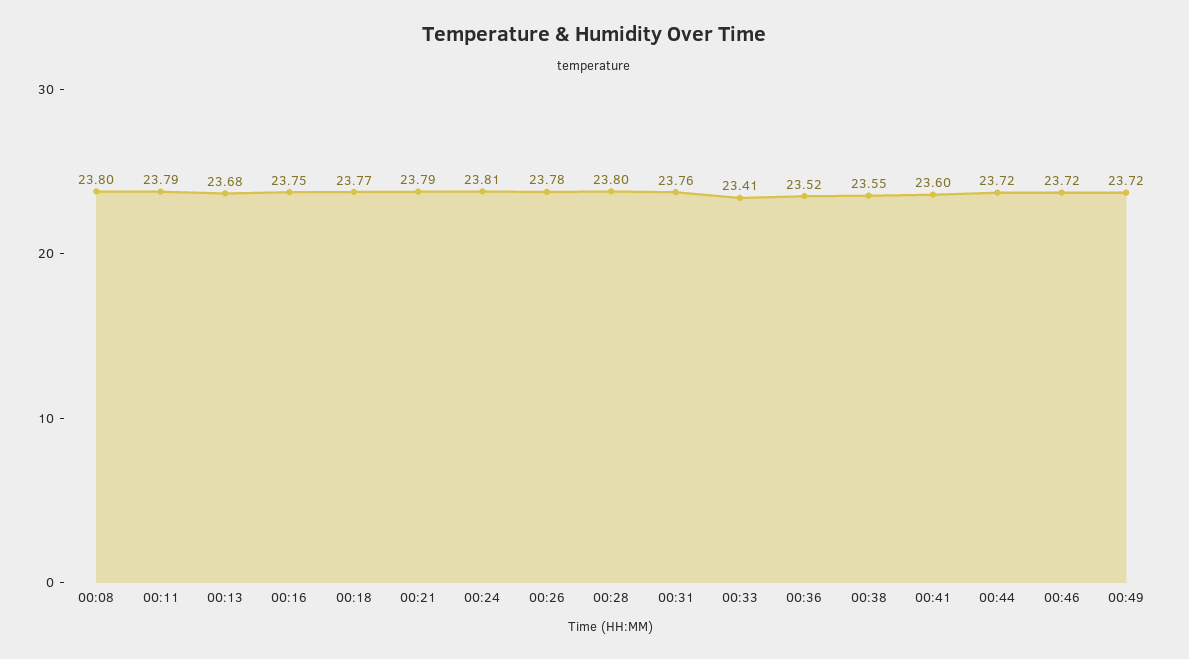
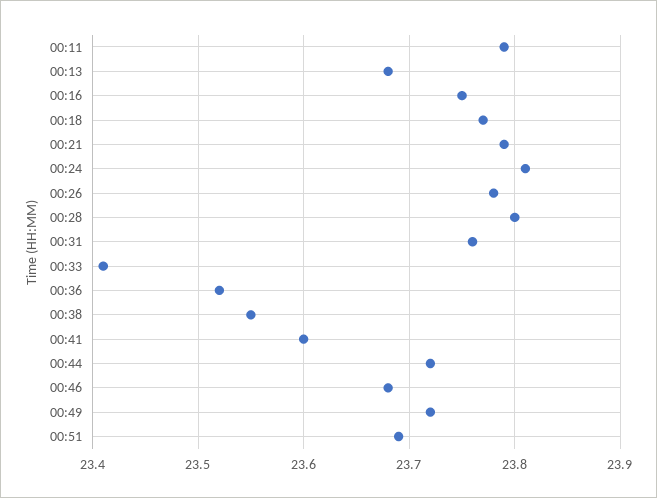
00:08: 23.8 -> none
00:46: 23.72 -> 23.68
00:51: none -> 23.69

